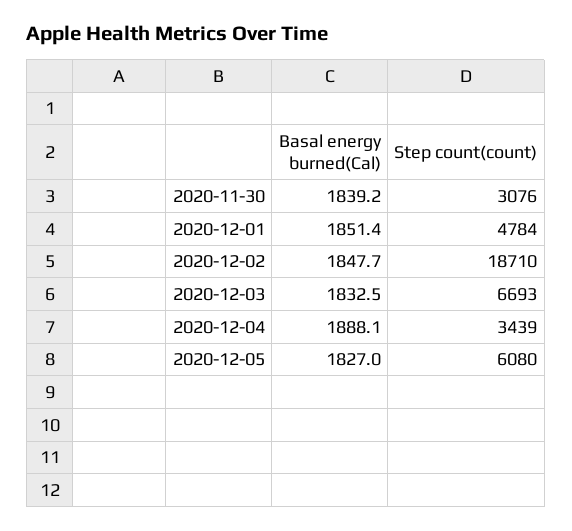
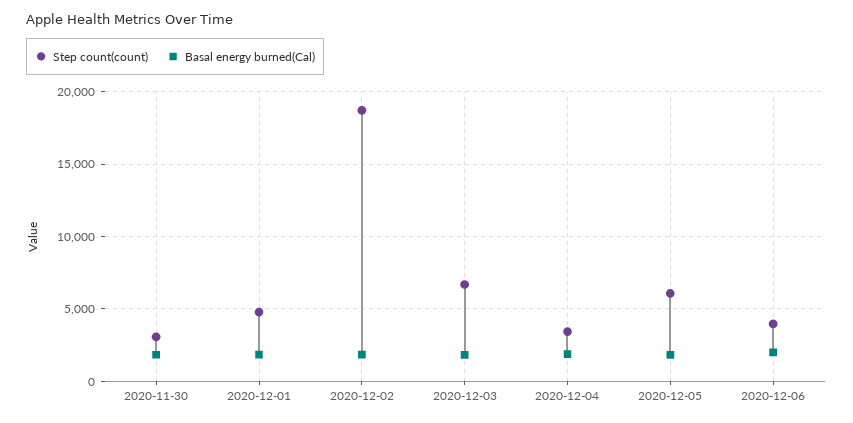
Step count(count), 2020-12-06: none -> 4000
Basal energy burned(Cal), 2020-12-06: none -> 2000

